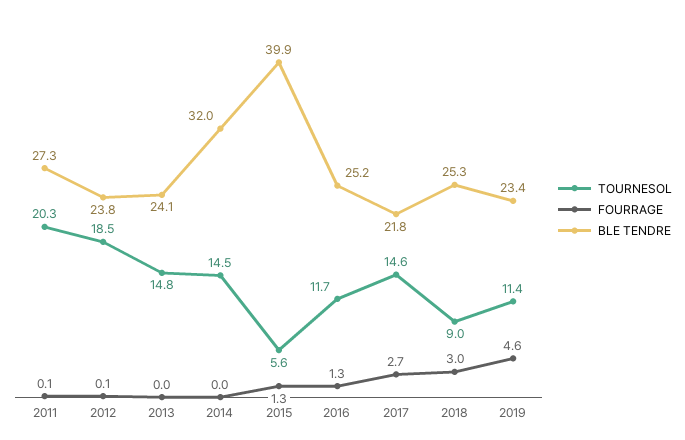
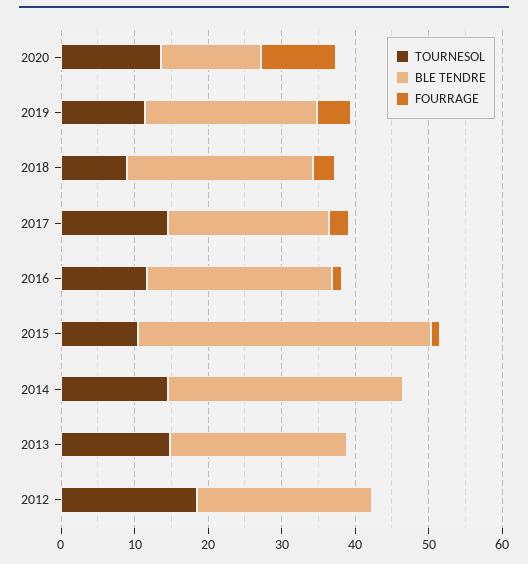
TOURNESOL, 2011: 20.3 -> none
FOURRAGE, 2011: 0.1 -> none
BLE TENDRE, 2011: 27.3 -> none
TOURNESOL, 2015: 5.6 -> 10
TOURNESOL, 2020: none -> 14
BLE TENDRE, 2020: none -> 14
FOURRAGE, 2020: none -> 10

